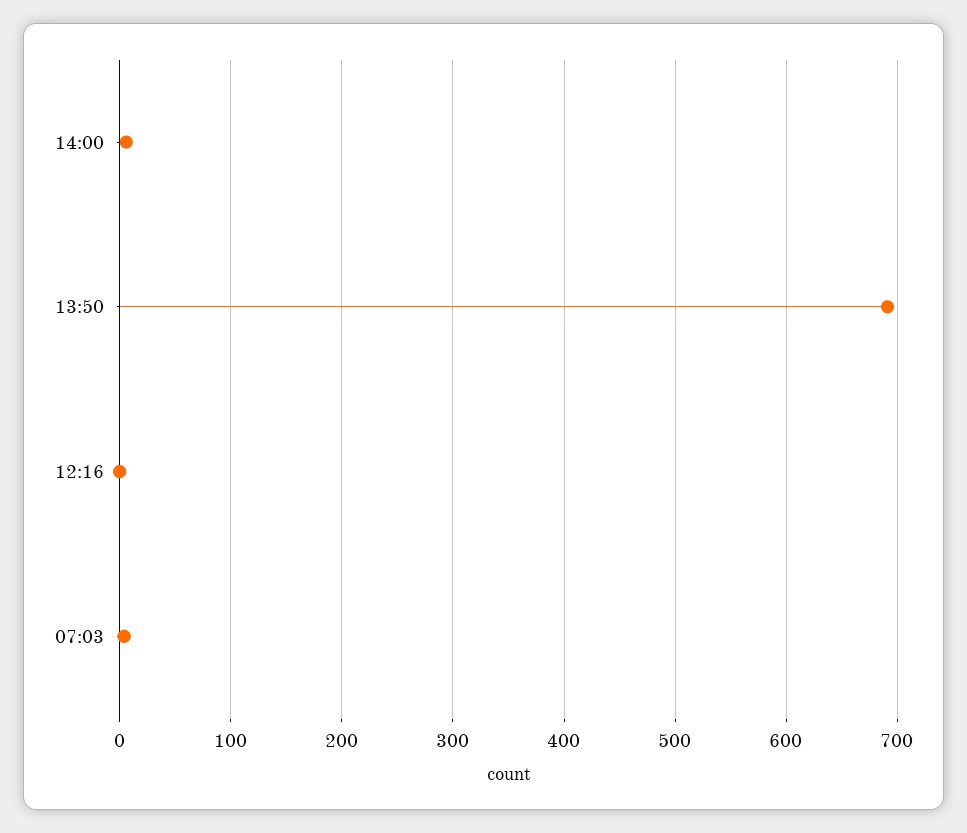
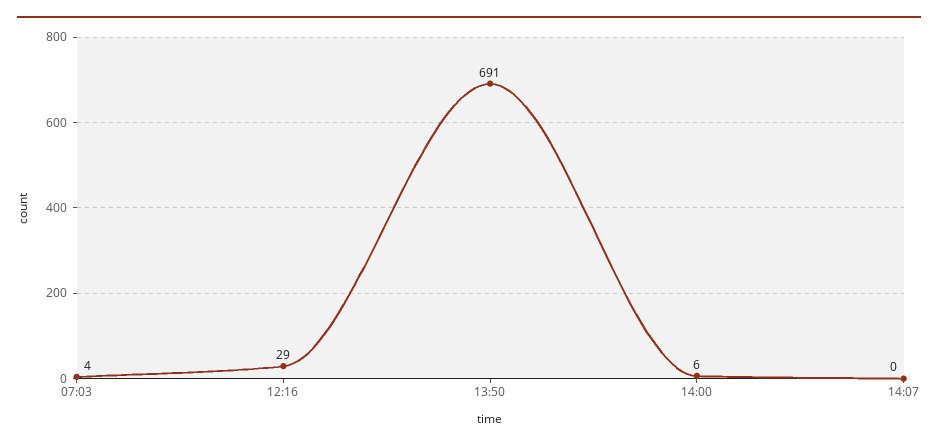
12:16: 0 -> 29
14:07: none -> 0

